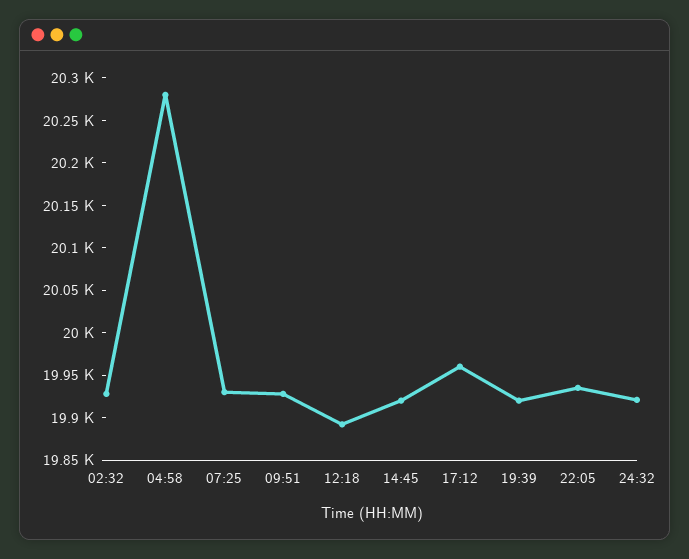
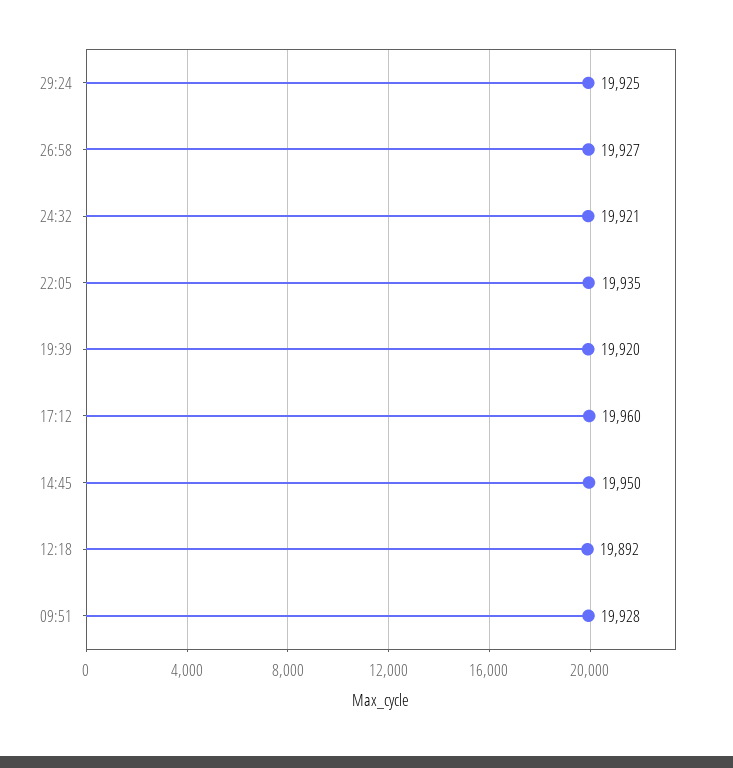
02:32: 19930 -> none
04:58: 20280 -> none
07:25: 19930 -> none
14:45: 19920 -> 19950
29:24: none -> 19925
26:58: none -> 19927

